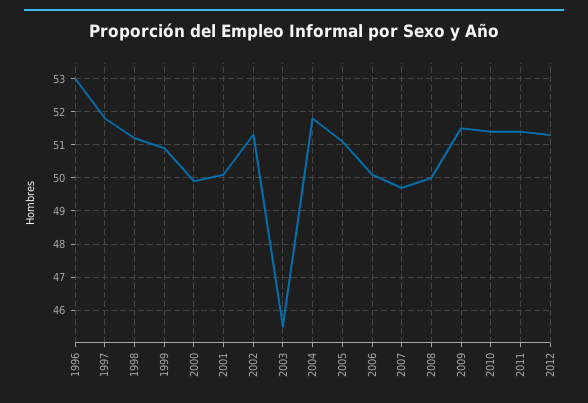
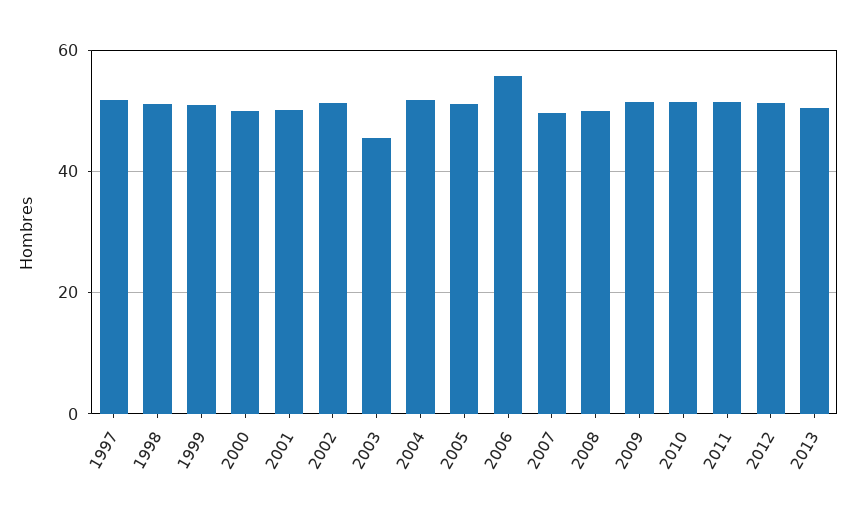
1996: 53 -> none
2006: 50 -> 56
2013: none -> 50

